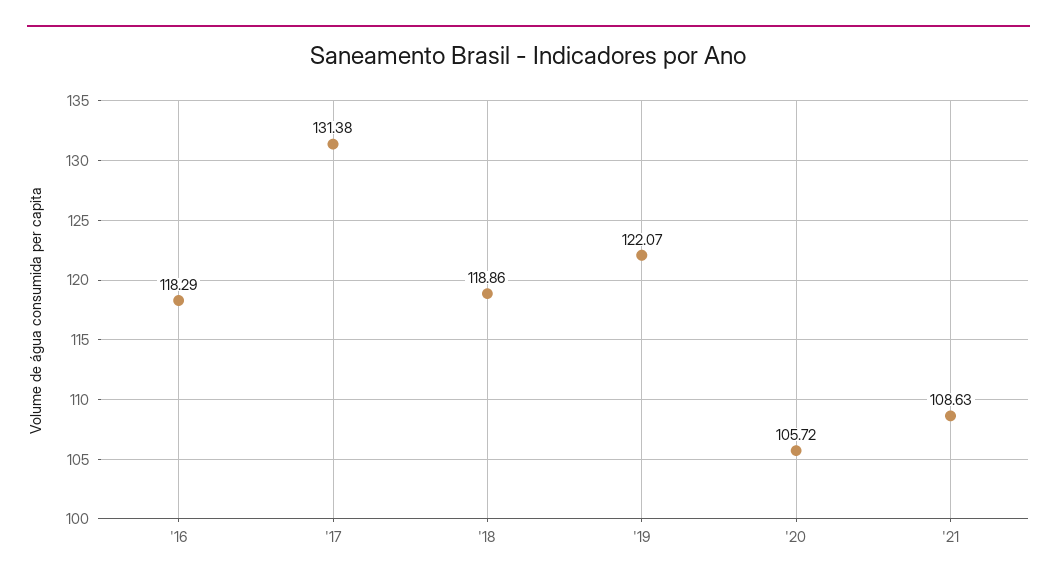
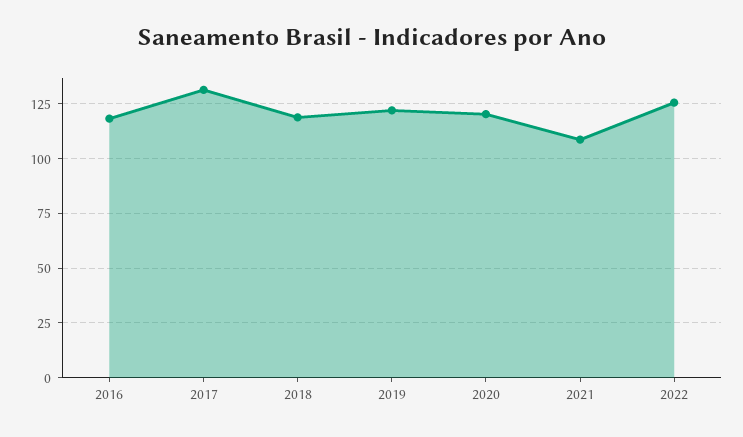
'20: 105.72 -> 120
2022: none -> 125

